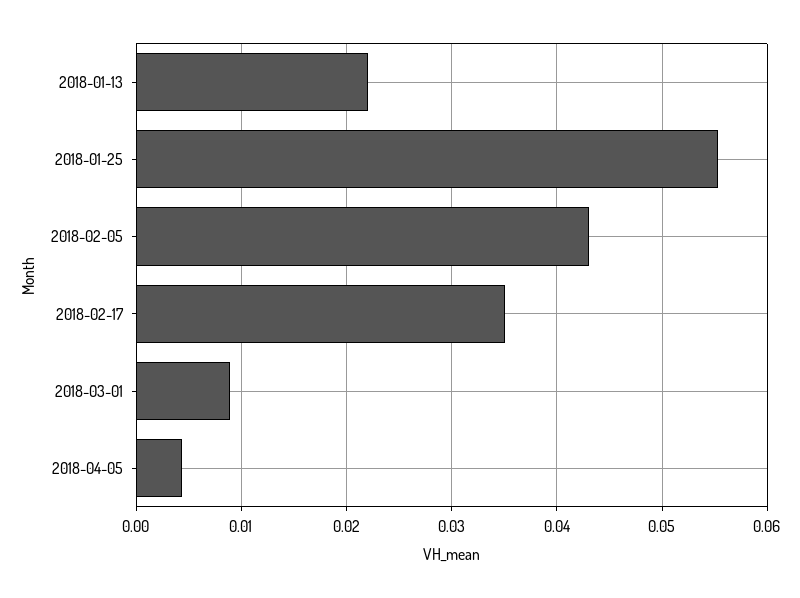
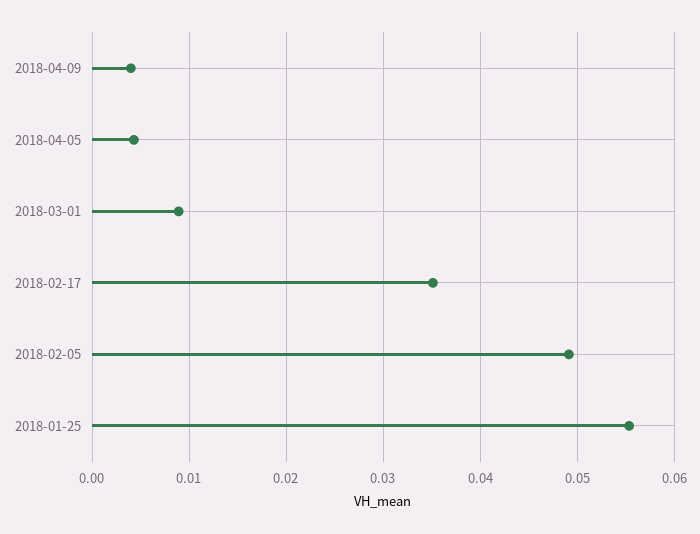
2018-01-13: 0.022 -> none
2018-02-05: 0.043 -> 0.049
2018-04-09: none -> 0.004

